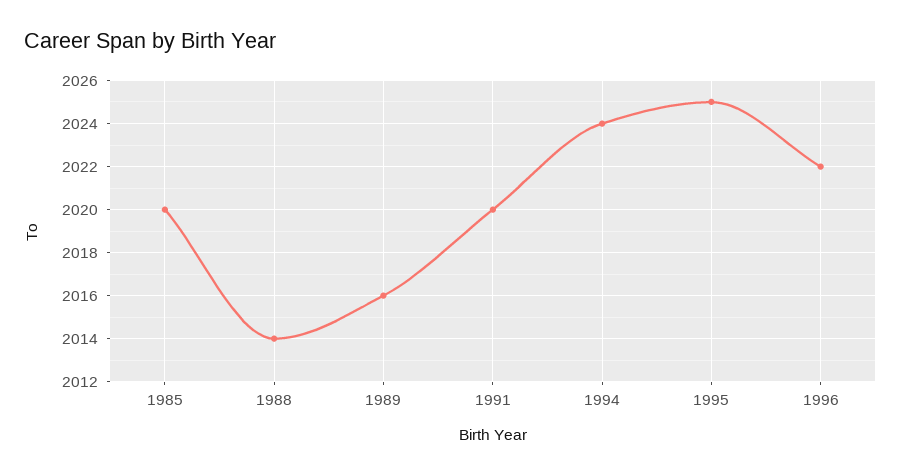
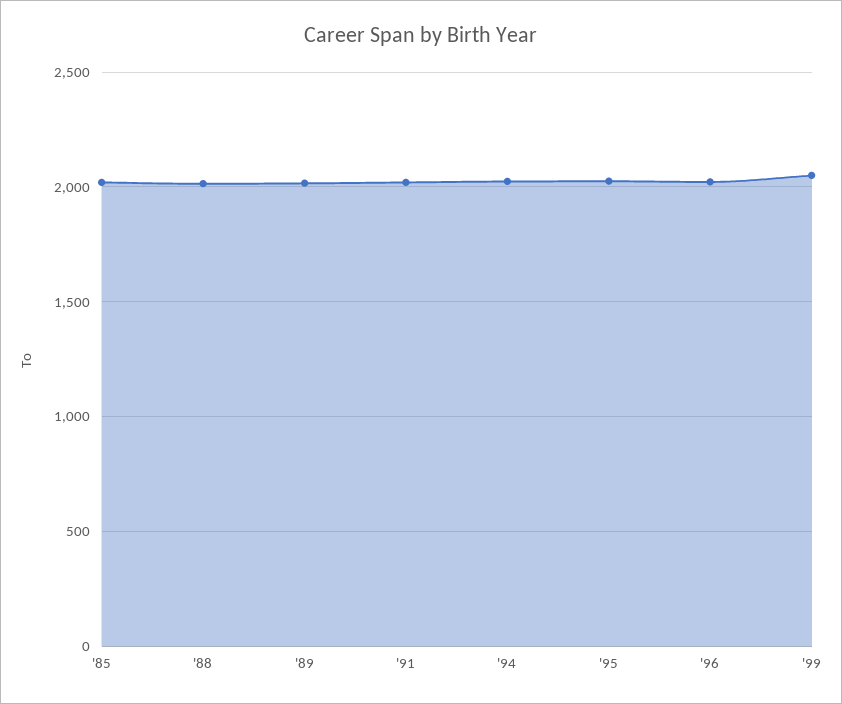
'99: none -> 2050

